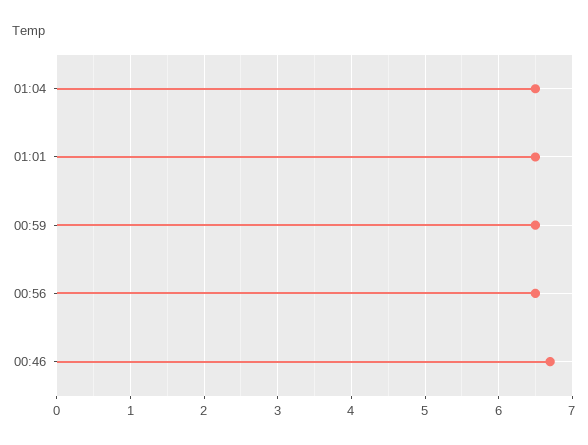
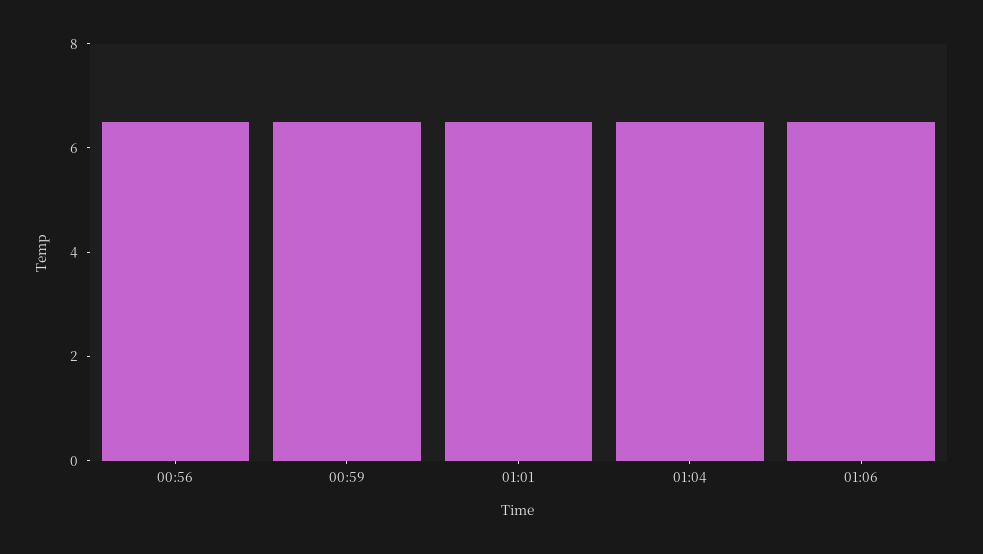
00:46: 6.7 -> none
01:06: none -> 6.5

